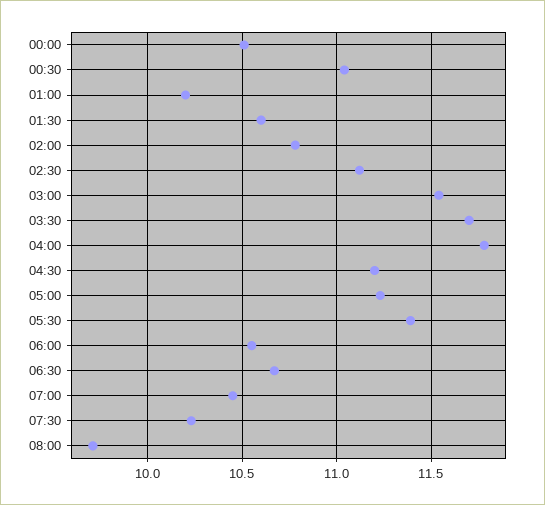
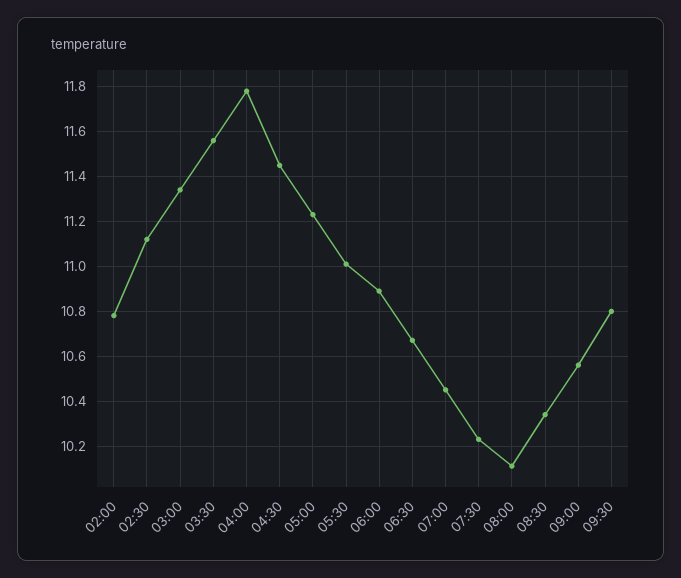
00:00: 10.5 -> none
00:30: 11.05 -> none
01:00: 10.2 -> none
01:30: 10.6 -> none
03:00: 11.55 -> 11.35
03:30: 11.7 -> 11.55
04:30: 11.2 -> 11.45
05:30: 11.4 -> 11
06:00: 10.55 -> 10.9
08:00: 9.7 -> 10.1
08:30: none -> 10.35
09:00: none -> 10.55
09:30: none -> 10.8

